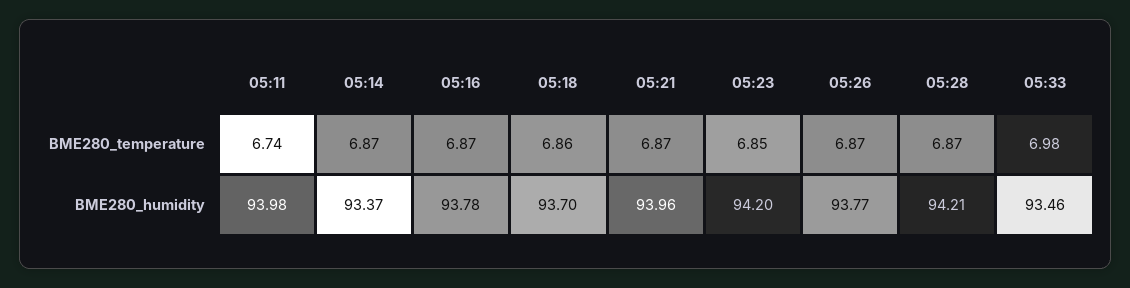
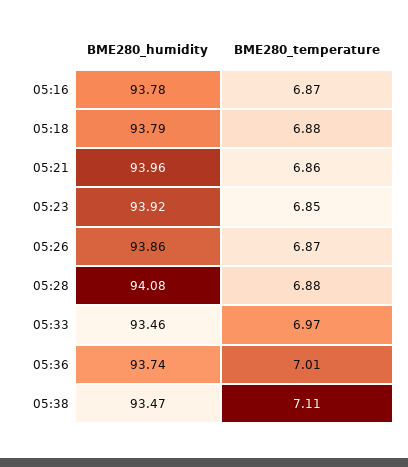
05:11, BME280_temperature: 6.74 -> none
05:14, BME280_temperature: 6.87 -> none
05:18, BME280_temperature: 6.86 -> 6.88
05:21, BME280_temperature: 6.87 -> 6.86
05:28, BME280_temperature: 6.87 -> 6.88
05:33, BME280_temperature: 6.98 -> 6.97
05:11, BME280_humidity: 93.98 -> none
05:14, BME280_humidity: 93.37 -> none
05:18, BME280_humidity: 93.7 -> 93.79
05:23, BME280_humidity: 94.2 -> 93.92
05:26, BME280_humidity: 93.77 -> 93.86
05:28, BME280_humidity: 94.21 -> 94.08
05:36, BME280_humidity: none -> 93.74
05:36, BME280_temperature: none -> 7.01
05:38, BME280_humidity: none -> 93.47
05:38, BME280_temperature: none -> 7.11

